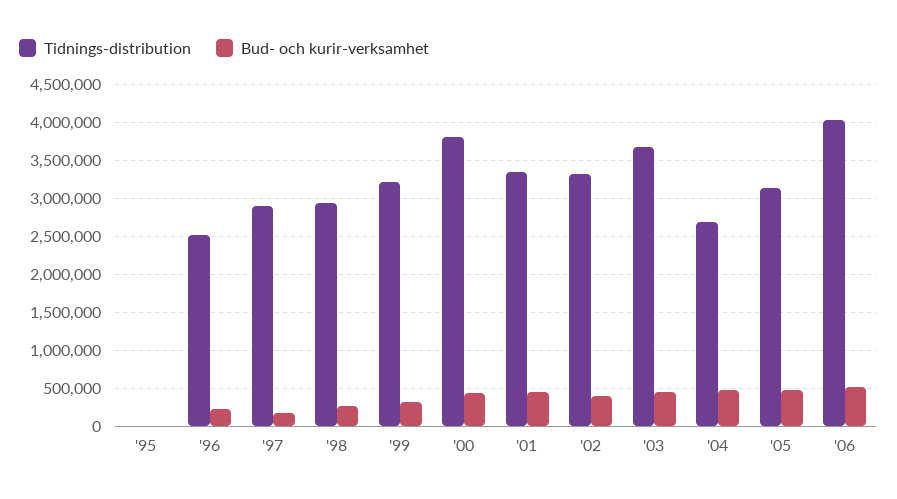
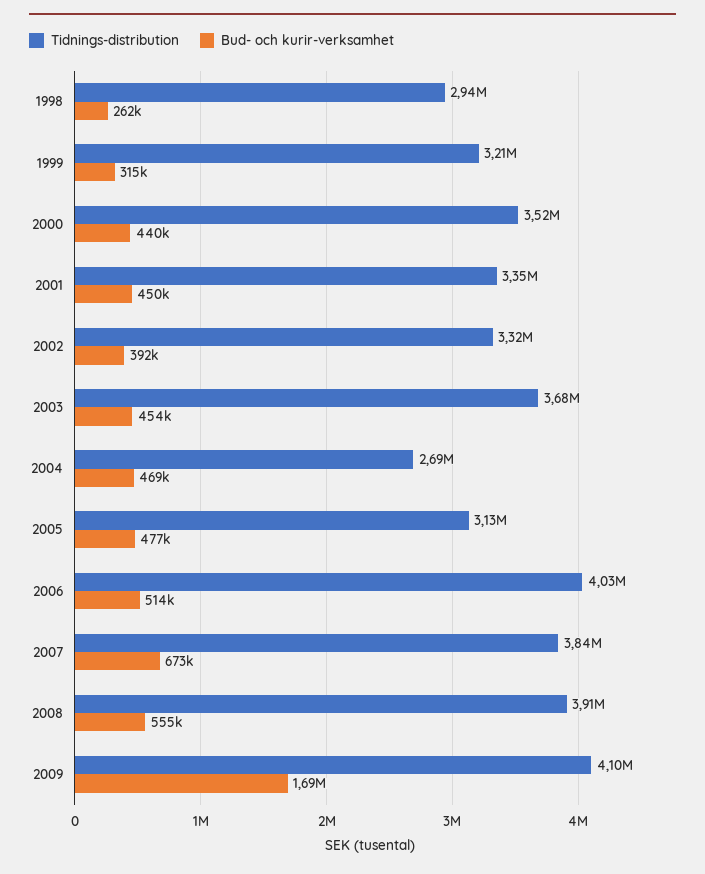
Tidnings-distribution, '95: 0 -> none
Bud- och kurir-verksamhet, '95: 0 -> none
Tidnings-distribution, '96: 2500000 -> none
Bud- och kurir-verksamhet, '96: 200000 -> none
Tidnings-distribution, '97: 2900000 -> none
Bud- och kurir-verksamhet, '97: 200000 -> none
Tidnings-distribution, '00: 3800000 -> 3520000
Tidnings-distribution, 2007: none -> 3840000
Bud- och kurir-verksamhet, 2007: none -> 673000
Tidnings-distribution, 2008: none -> 3910000
Bud- och kurir-verksamhet, 2008: none -> 555000
Tidnings-distribution, 2009: none -> 4100000
Bud- och kurir-verksamhet, 2009: none -> 1690000

